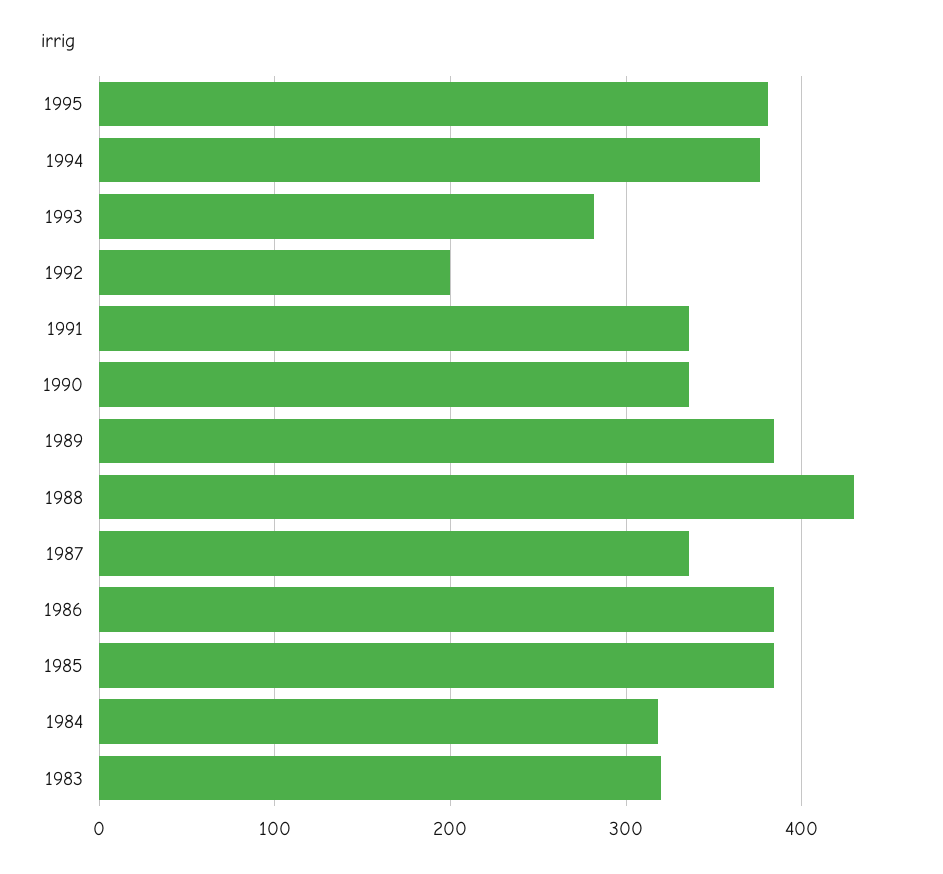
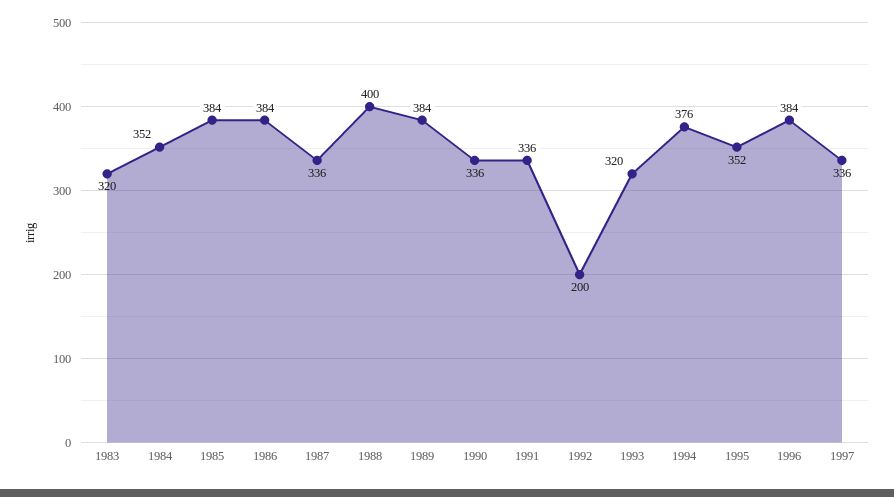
1995: 380 -> 352
1993: 280 -> 320
1988: 430 -> 400
1984: 320 -> 352
1996: none -> 384
1997: none -> 336

